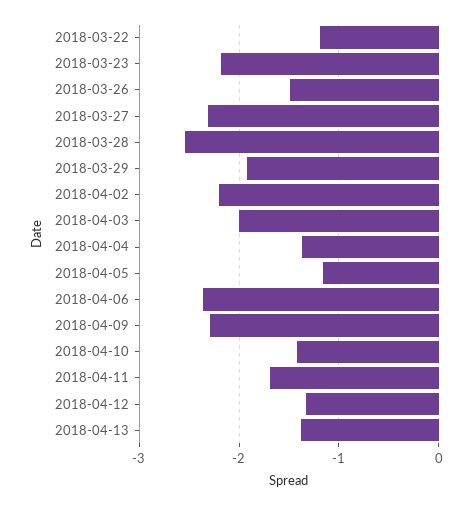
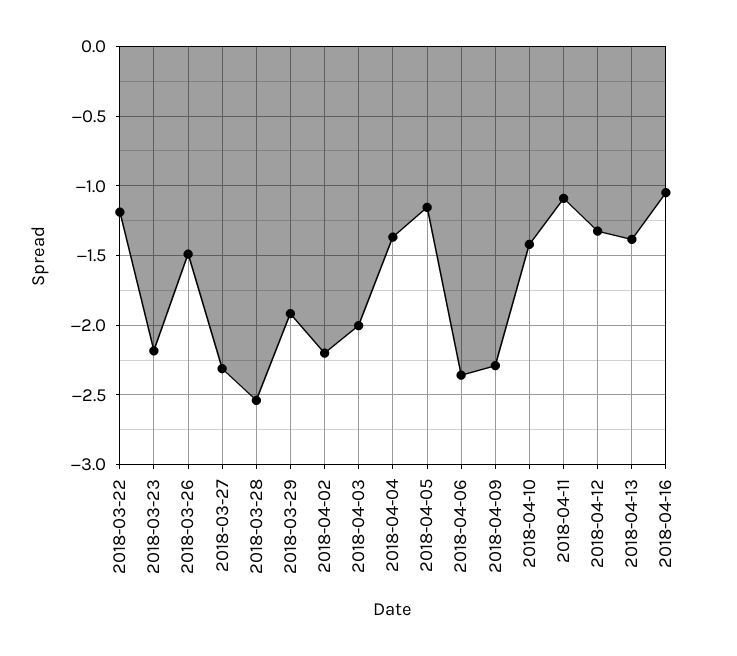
2018-04-11: -1.7 -> -1.1
2018-04-16: none -> -1.05

